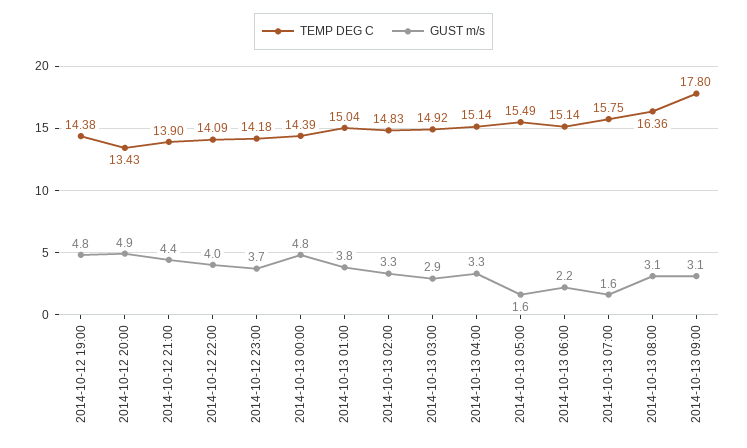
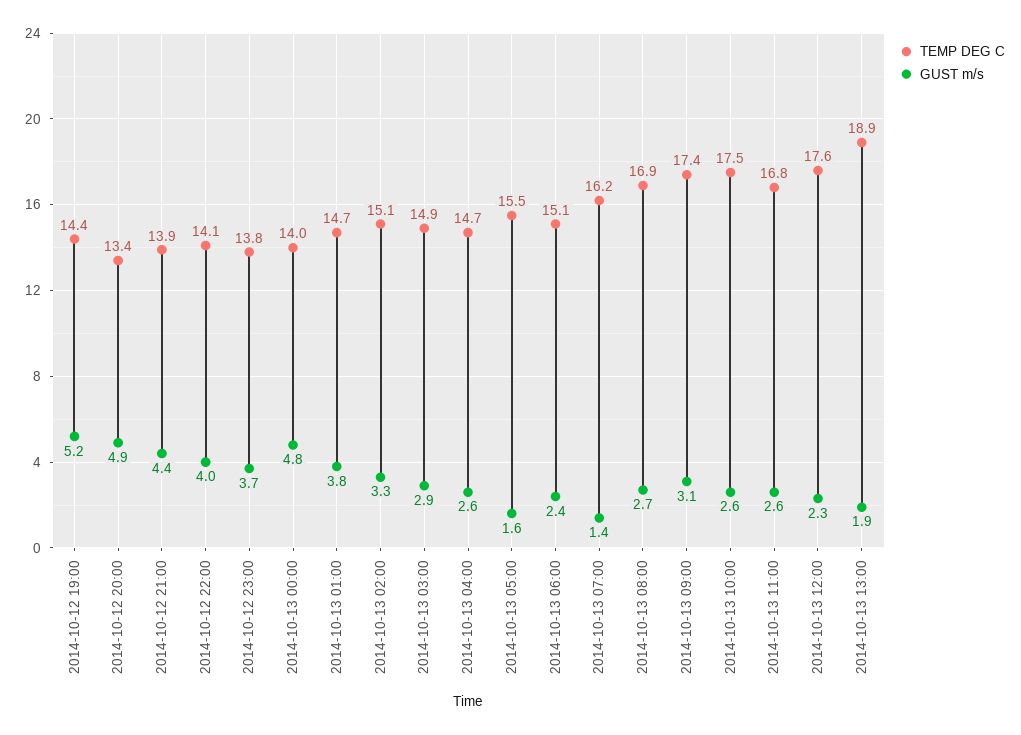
GUST m/s, 2014-10-12 19:00: 4.8 -> 5.2
TEMP DEG C, 2014-10-12 23:00: 14.18 -> 13.8
TEMP DEG C, 2014-10-13 00:00: 14.39 -> 14
TEMP DEG C, 2014-10-13 01:00: 15.04 -> 14.7
TEMP DEG C, 2014-10-13 02:00: 14.83 -> 15.1
TEMP DEG C, 2014-10-13 04:00: 15.14 -> 14.7
GUST m/s, 2014-10-13 04:00: 3.3 -> 2.6
GUST m/s, 2014-10-13 06:00: 2.2 -> 2.4
TEMP DEG C, 2014-10-13 07:00: 15.75 -> 16.2
GUST m/s, 2014-10-13 07:00: 1.6 -> 1.4
TEMP DEG C, 2014-10-13 08:00: 16.36 -> 16.9
GUST m/s, 2014-10-13 08:00: 3.1 -> 2.7
TEMP DEG C, 2014-10-13 09:00: 17.8 -> 17.4
TEMP DEG C, 2014-10-13 10:00: none -> 17.5
GUST m/s, 2014-10-13 10:00: none -> 2.6
TEMP DEG C, 2014-10-13 11:00: none -> 16.8
GUST m/s, 2014-10-13 11:00: none -> 2.6
TEMP DEG C, 2014-10-13 12:00: none -> 17.6
GUST m/s, 2014-10-13 12:00: none -> 2.3
TEMP DEG C, 2014-10-13 13:00: none -> 18.9
GUST m/s, 2014-10-13 13:00: none -> 1.9

